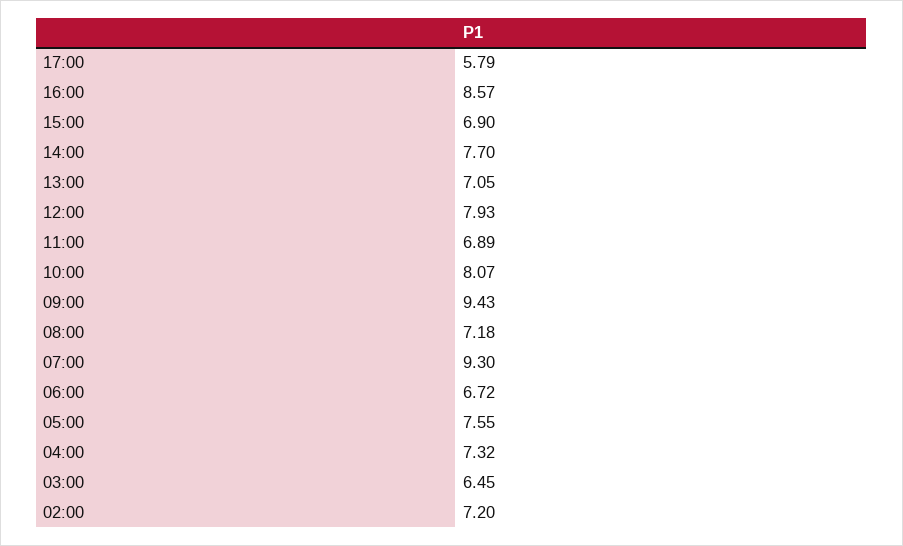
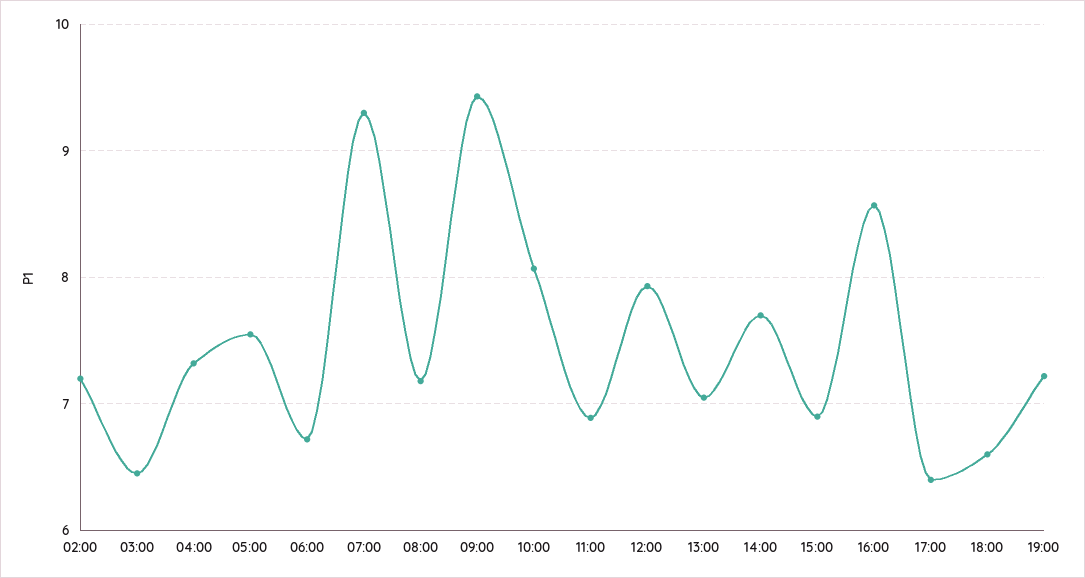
17:00: 5.79 -> 6.4
18:00: none -> 6.6
19:00: none -> 7.2

